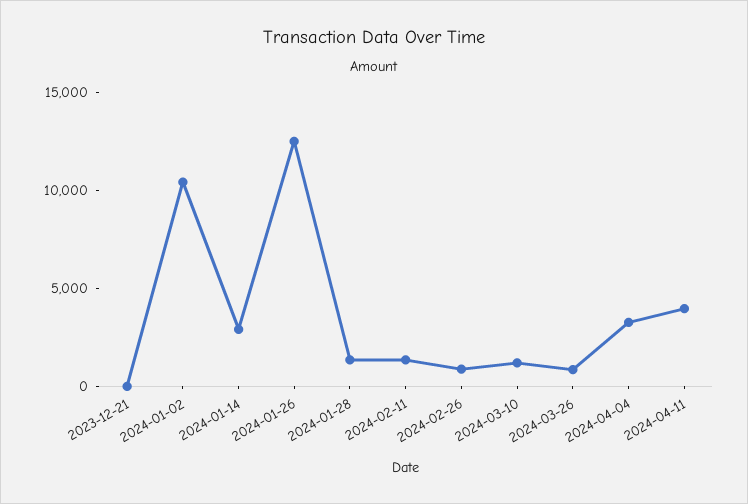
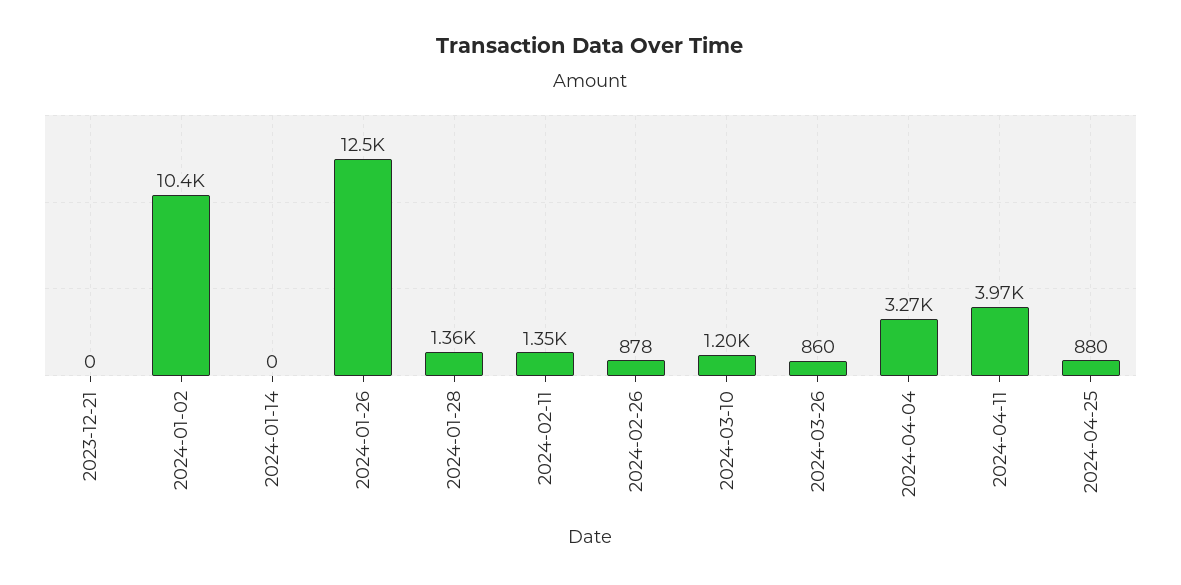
2024-01-14: 3000 -> 0
2024-04-25: none -> 880

